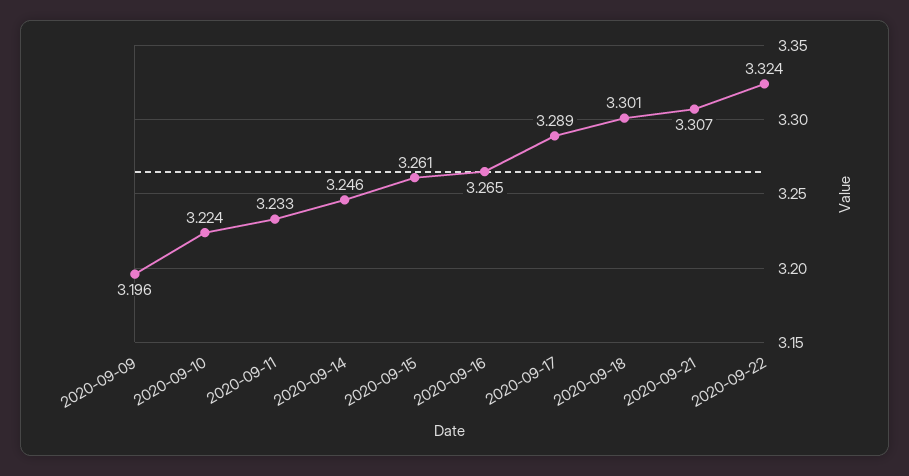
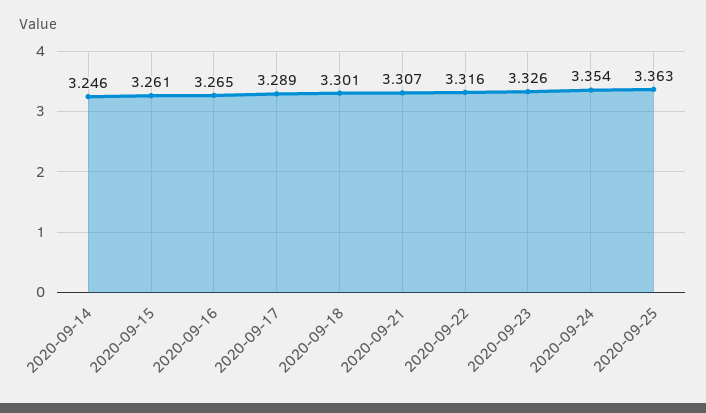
2020-09-09: 3.196 -> none
2020-09-10: 3.224 -> none
2020-09-11: 3.233 -> none
2020-09-22: 3.324 -> 3.316
2020-09-23: none -> 3.326
2020-09-24: none -> 3.354
2020-09-25: none -> 3.363

